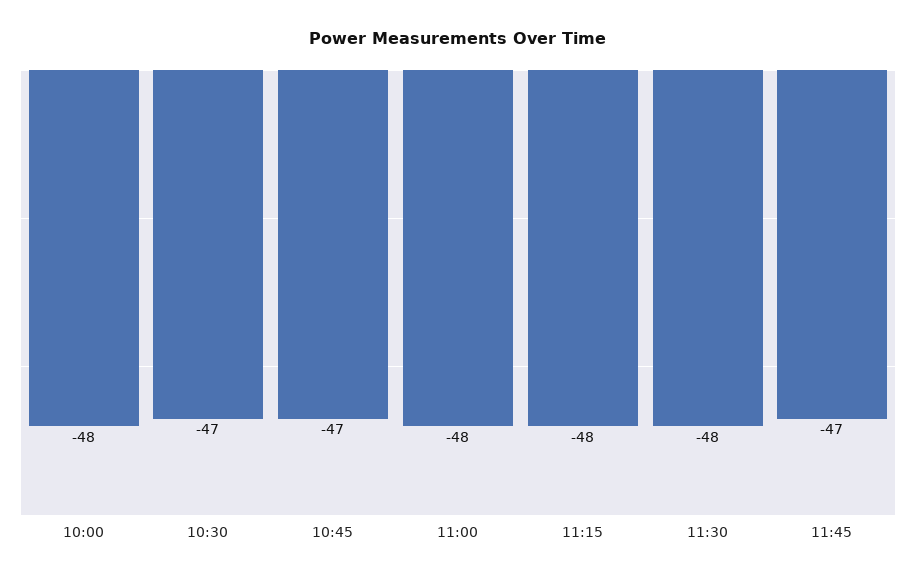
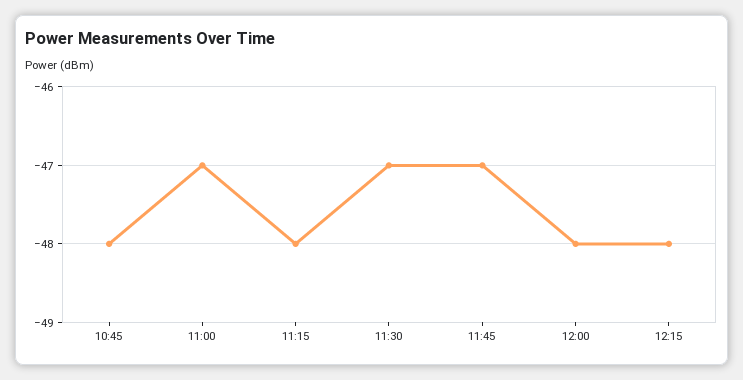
10:00: -48 -> none
10:30: -47 -> none
10:45: -47 -> -48
11:00: -48 -> -47
11:30: -48 -> -47
12:00: none -> -48
12:15: none -> -48

